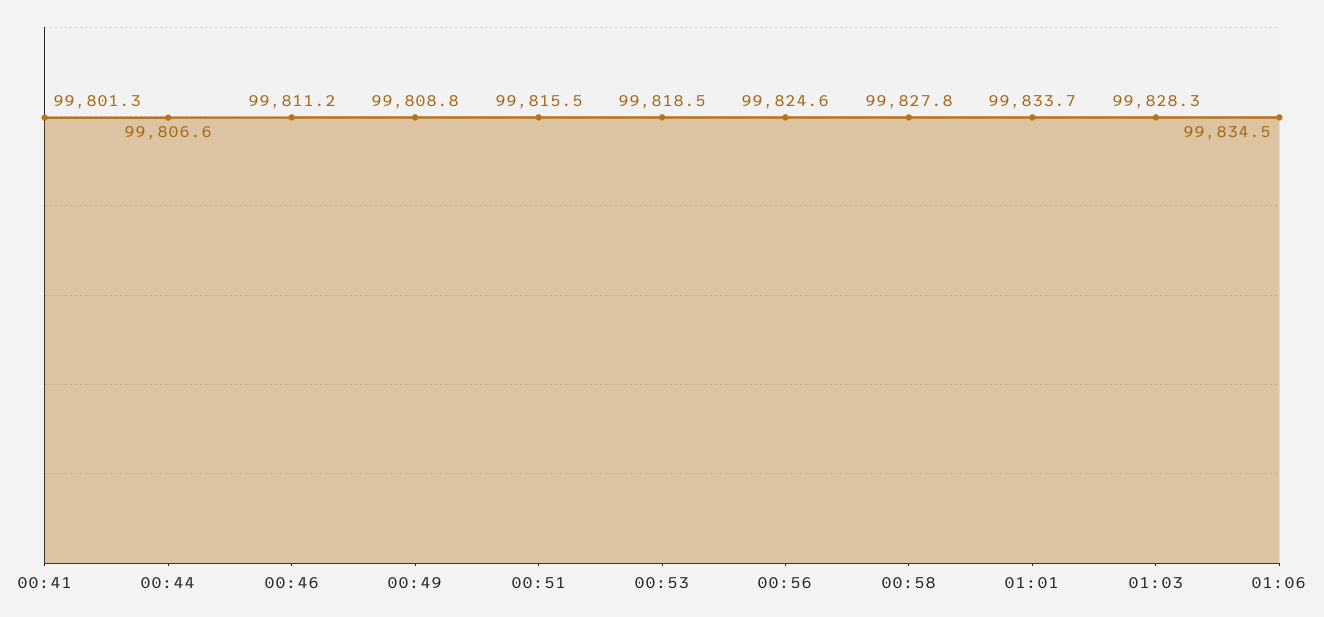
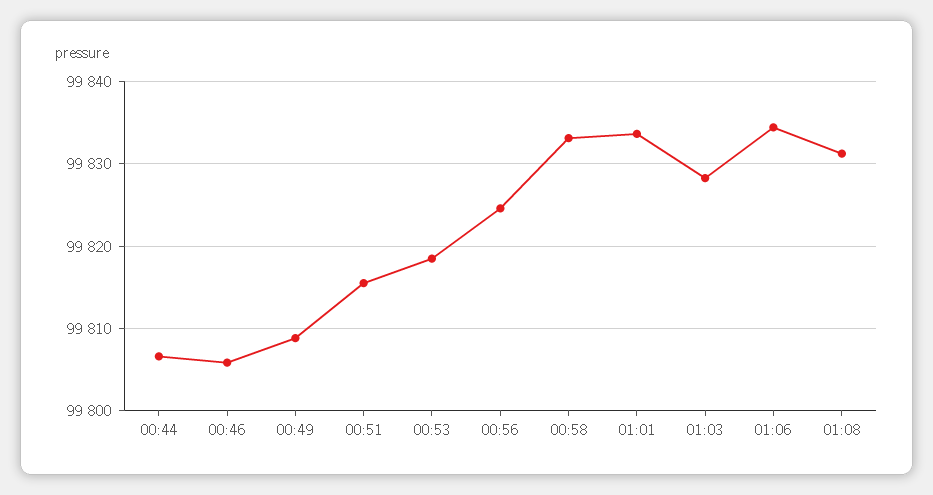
00:41: 99801.3 -> none
00:46: 99811.2 -> 99806
00:58: 99827.8 -> 99833
01:08: none -> 99831

